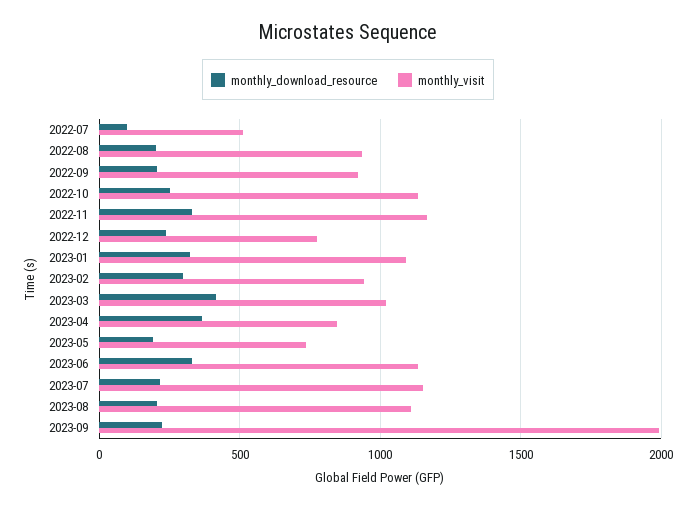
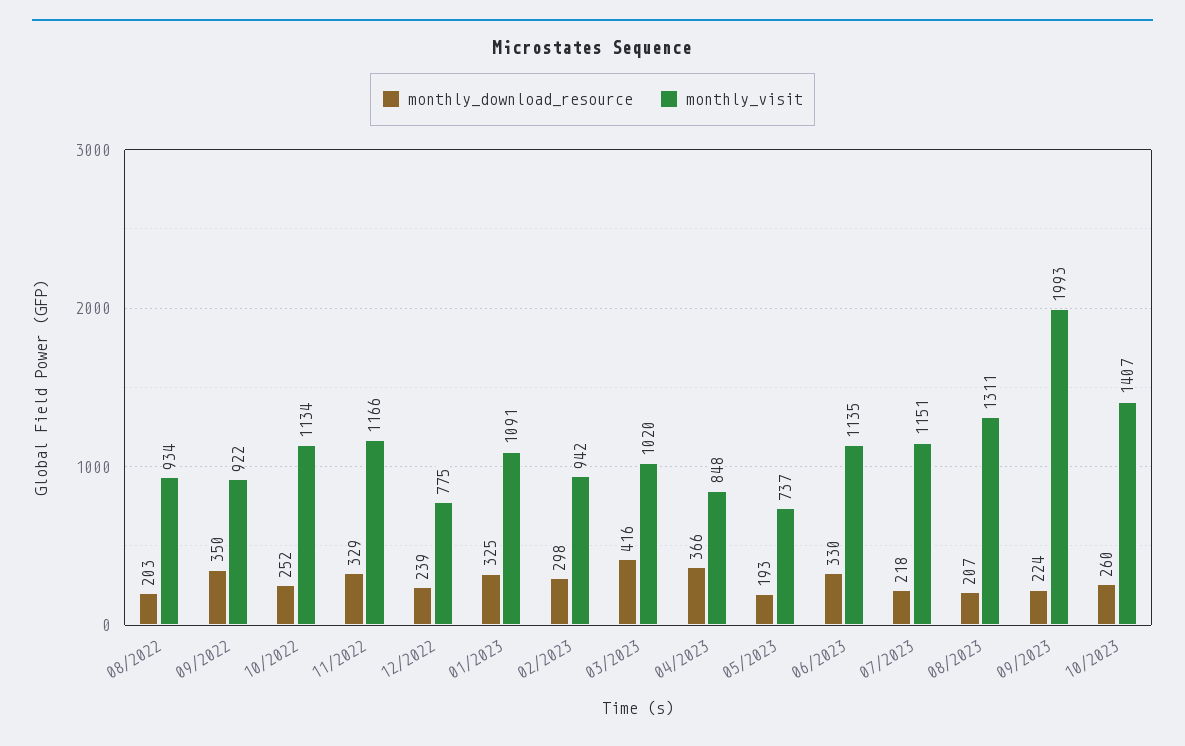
monthly_download_resource, 2022-07: 100 -> none
monthly_visit, 2022-07: 500 -> none
monthly_download_resource, 2022-09: 200 -> 350
monthly_visit, 2023-08: 1100 -> 1311
monthly_download_resource, 10/2023: none -> 260
monthly_visit, 10/2023: none -> 1407

